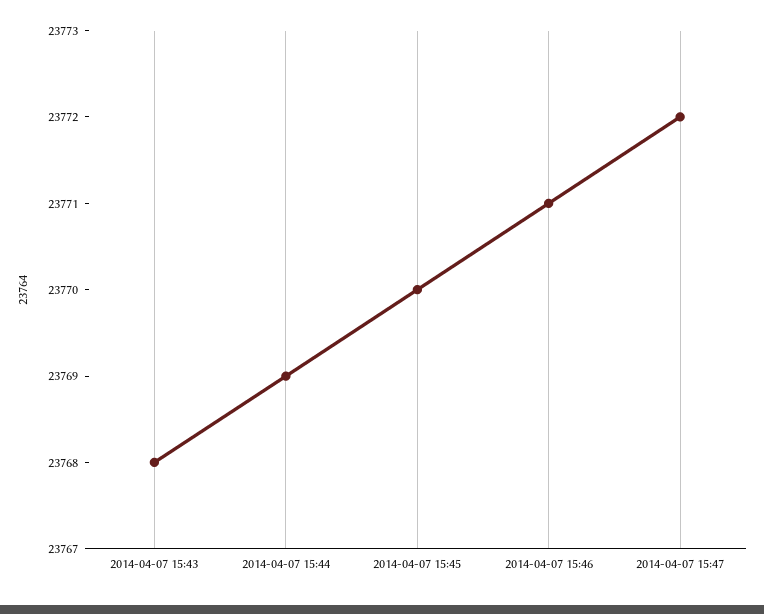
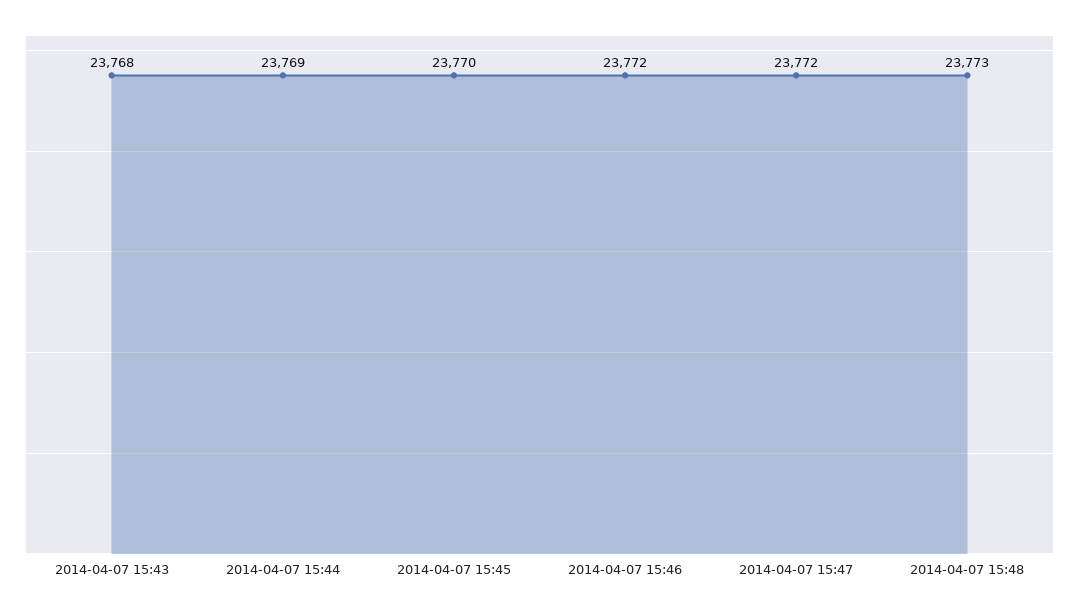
2014-04-07 15:46: 23771 -> 23772
2014-04-07 15:48: none -> 23773

